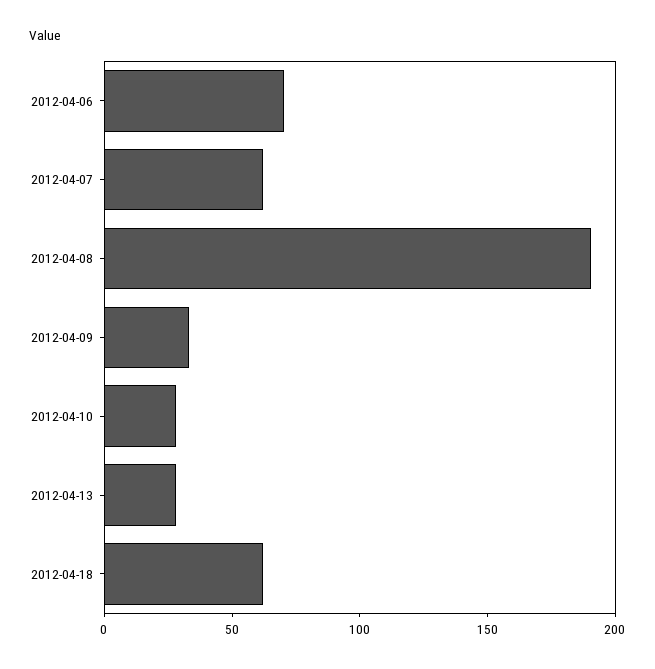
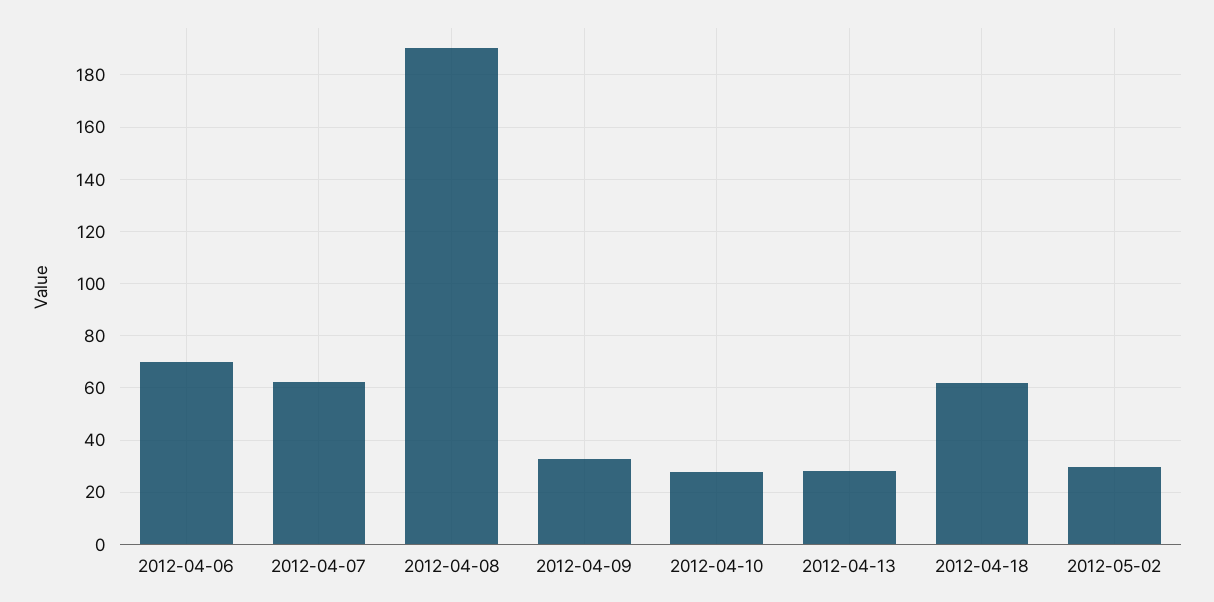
2012-05-02: none -> 30

